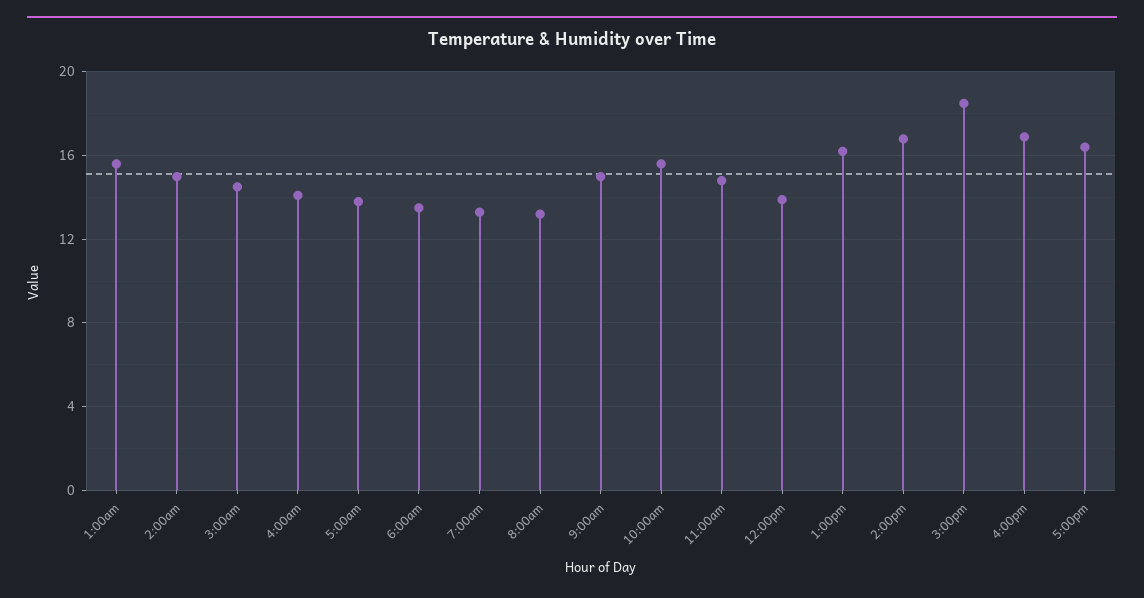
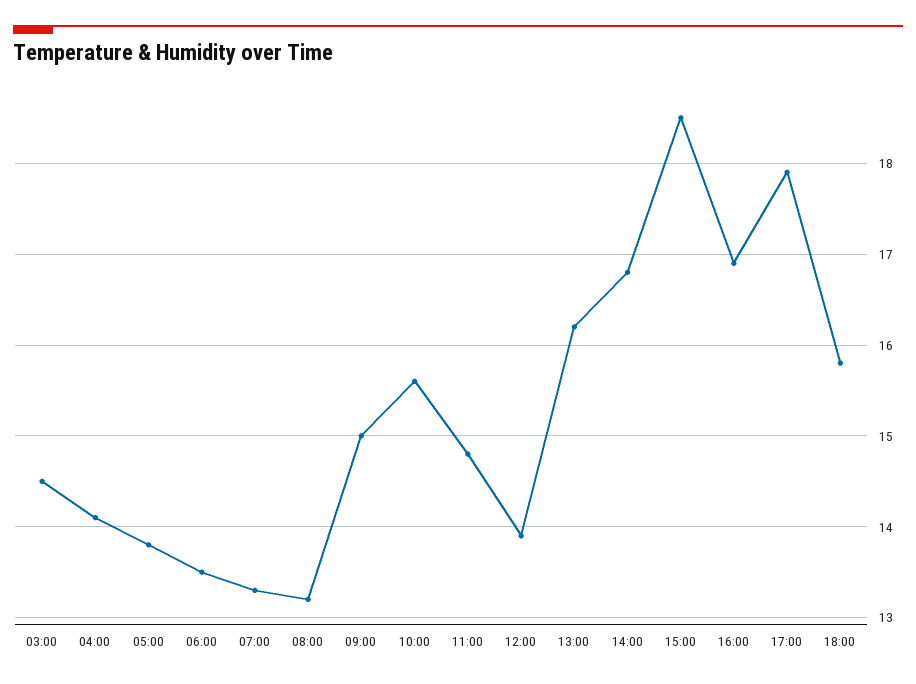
1:00am: 15.5 -> none
2:00am: 15 -> none
5:00pm: 16.5 -> 17.9
18:00: none -> 15.8

